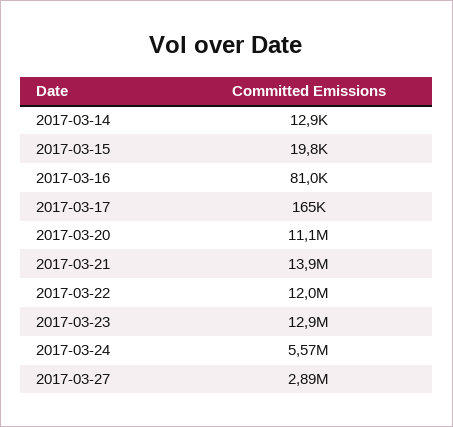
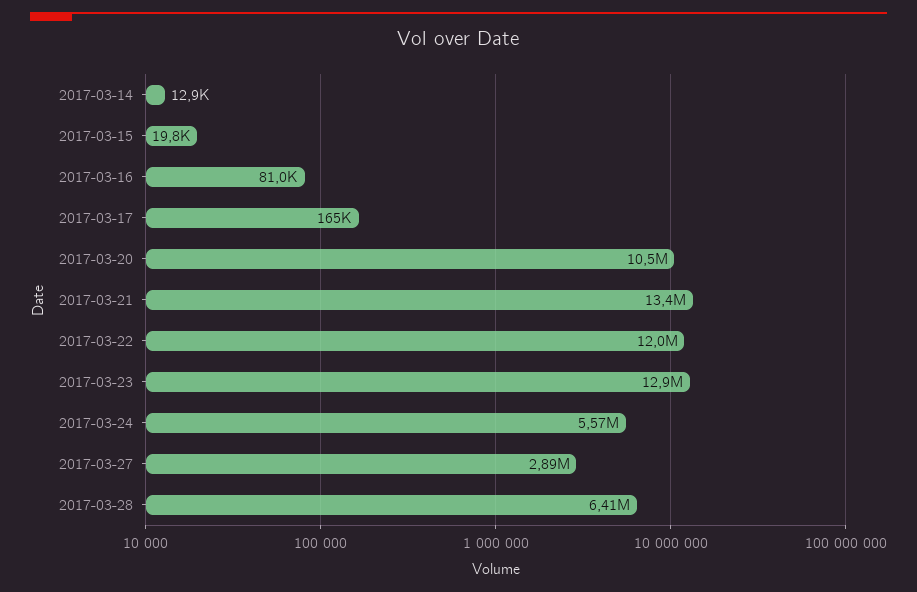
2017-03-20: 11100000 -> 10500000
2017-03-21: 13900000 -> 13400000
2017-03-28: none -> 6410000

